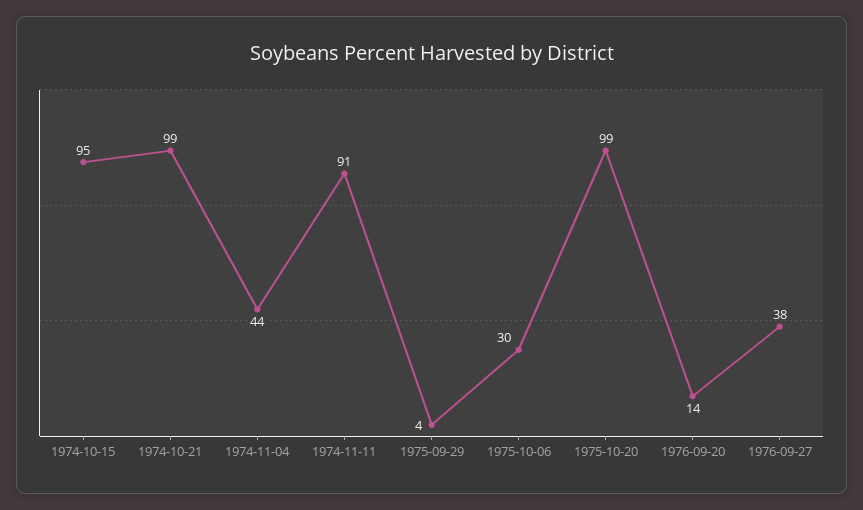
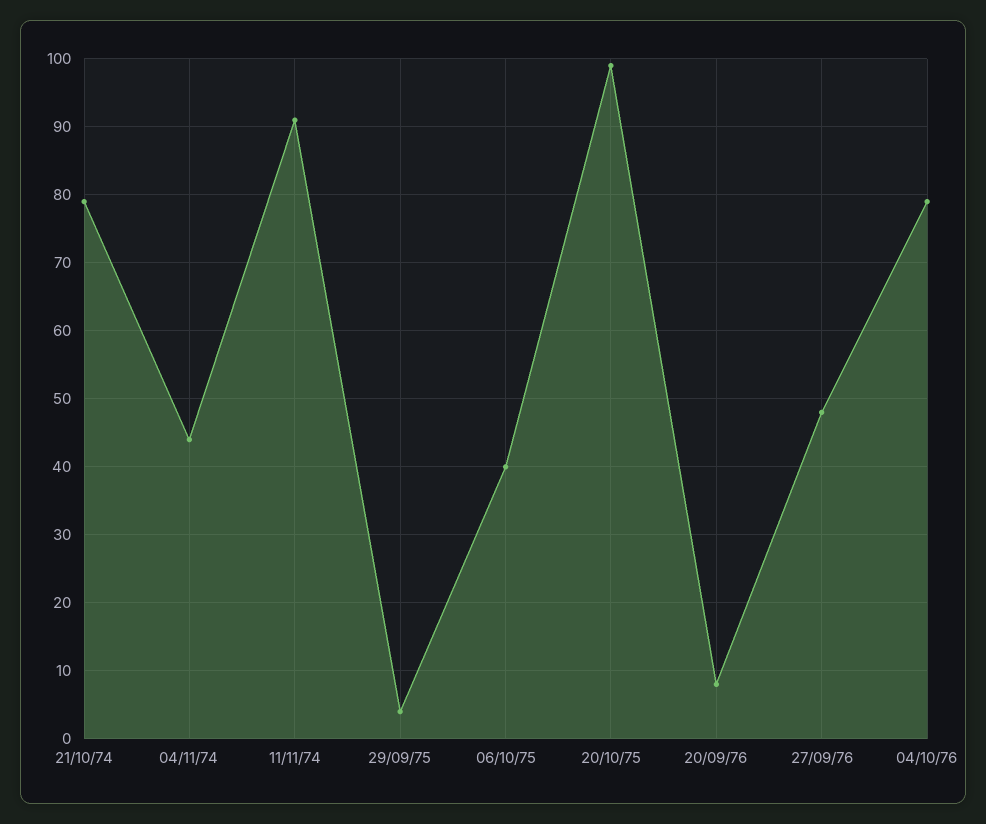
1974-10-15: 95 -> none
1974-10-21: 99 -> 79
1975-10-06: 30 -> 40
1976-09-20: 14 -> 8
1976-09-27: 38 -> 48
04/10/76: none -> 79

